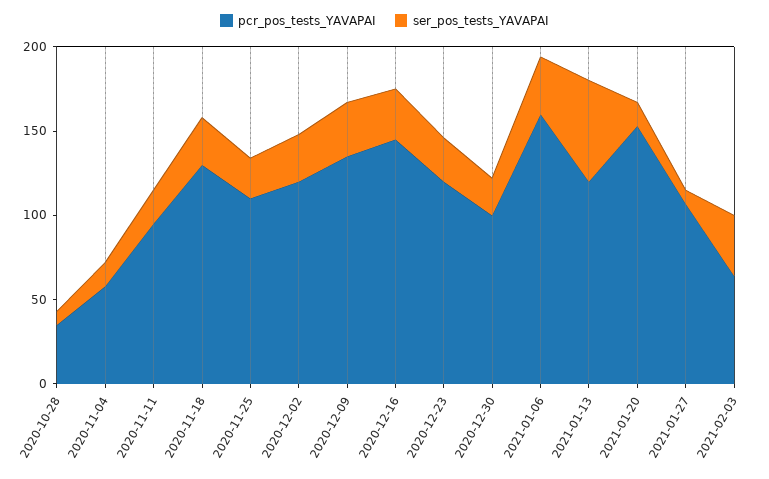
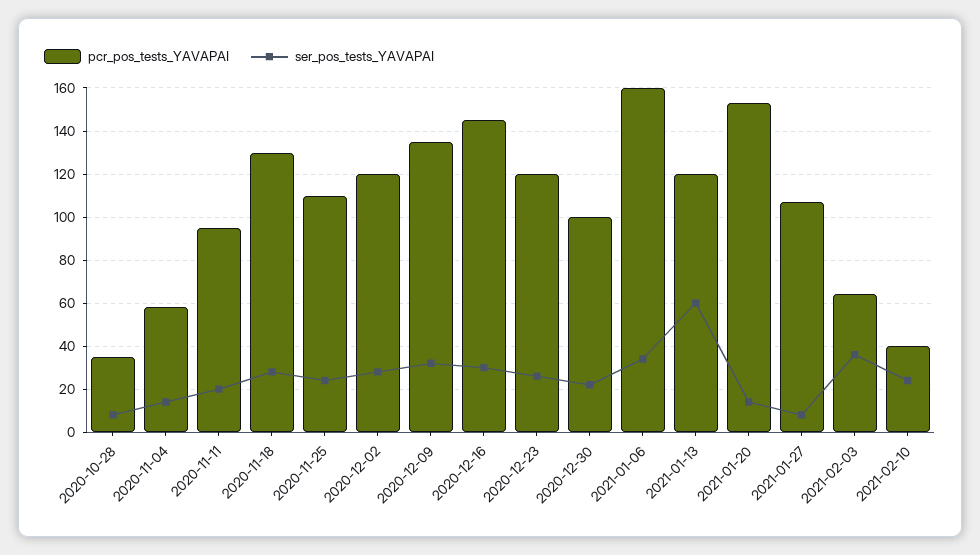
pcr_pos_tests_YAVAPAI, 2021-02-10: none -> 40
ser_pos_tests_YAVAPAI, 2021-02-10: none -> 25

